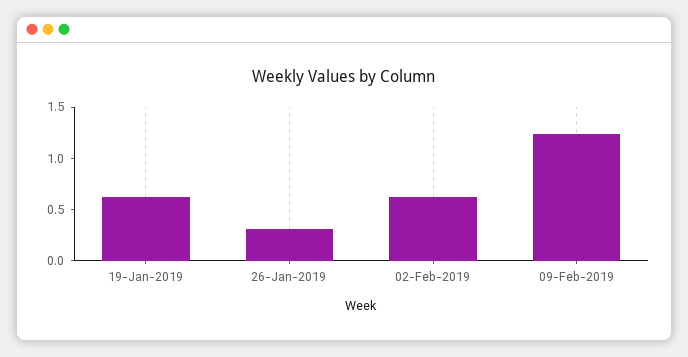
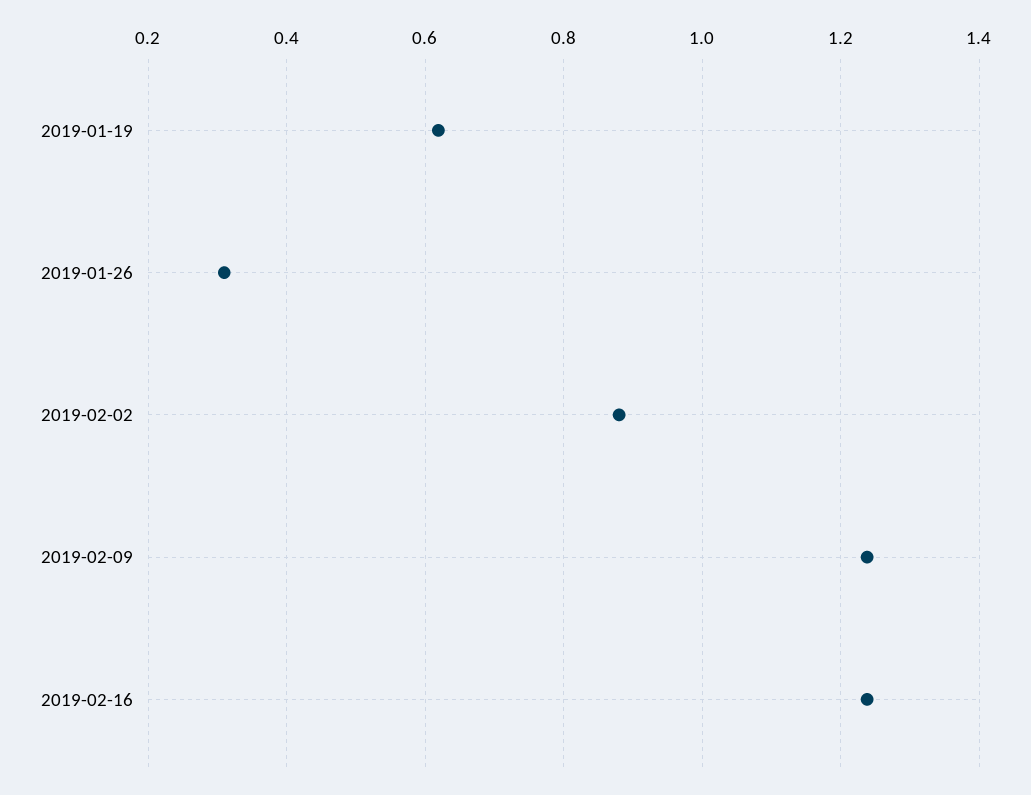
02-Feb-2019: 0.6 -> 0.88
2019-02-16: none -> 1.24

